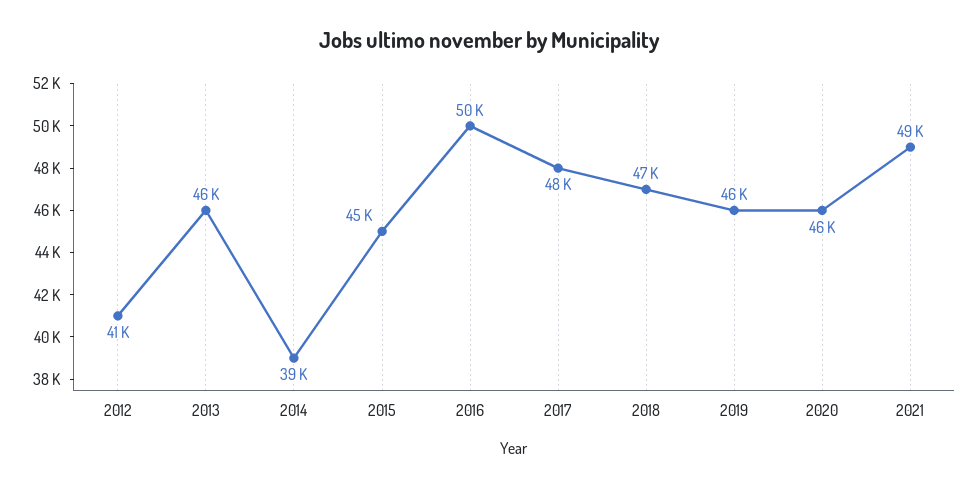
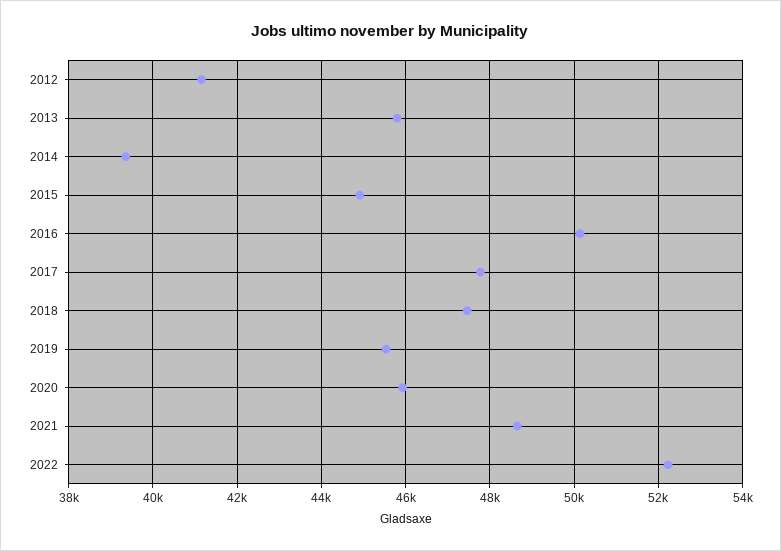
2022: none -> 52200

